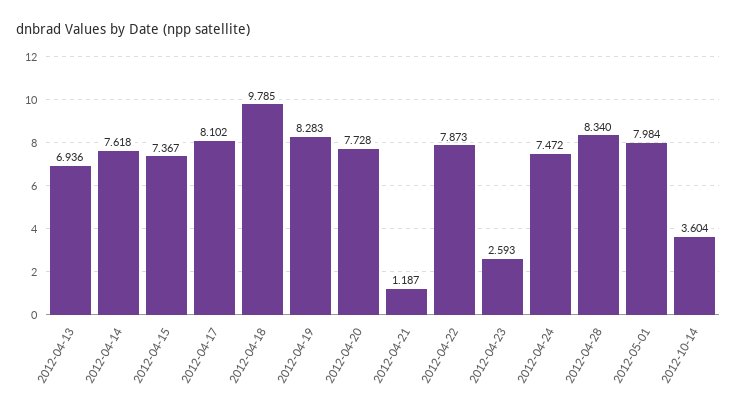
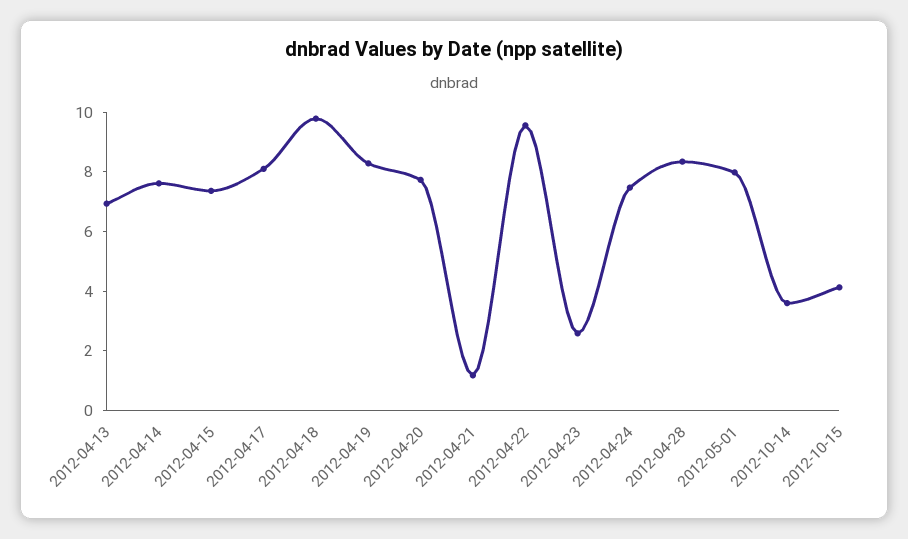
2012-04-22: 7.873 -> 9.5
2012-10-15: none -> 4

